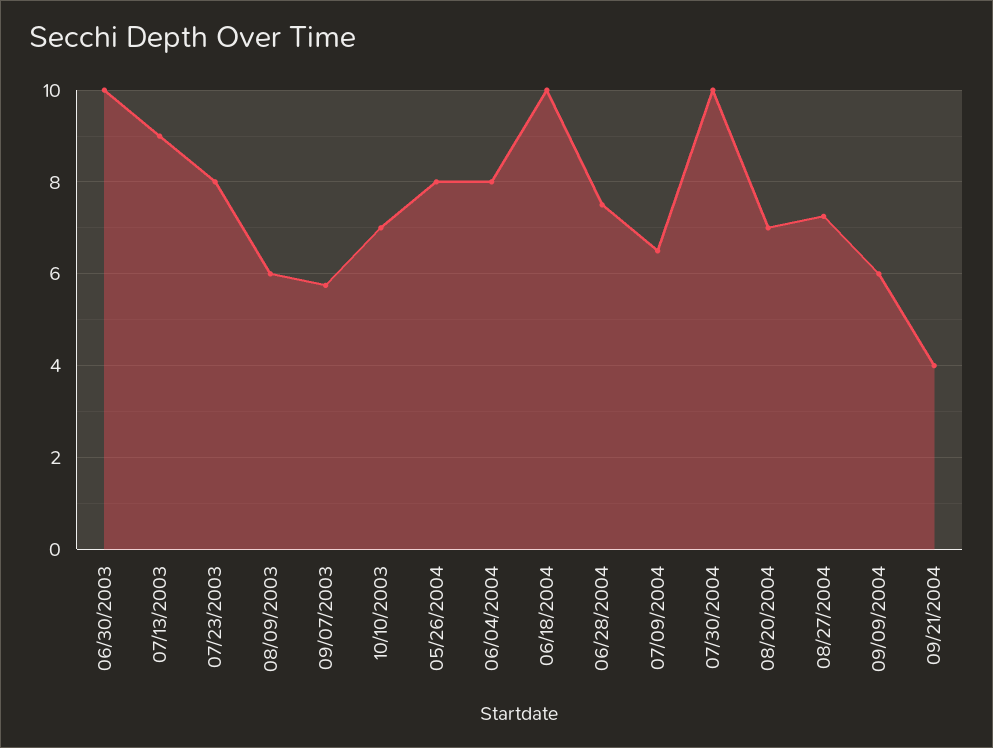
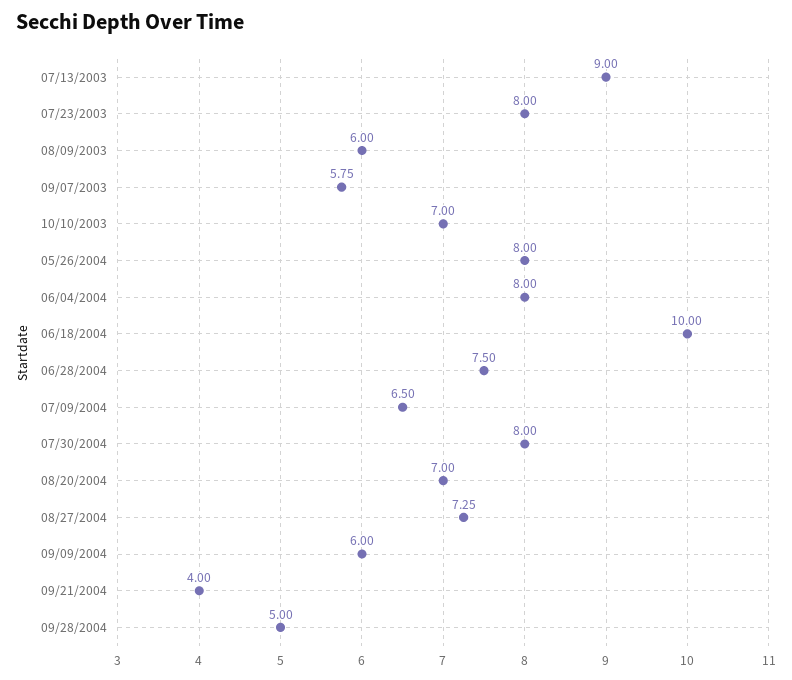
06/30/2003: 10 -> none
07/30/2004: 10 -> 8
09/28/2004: none -> 5

